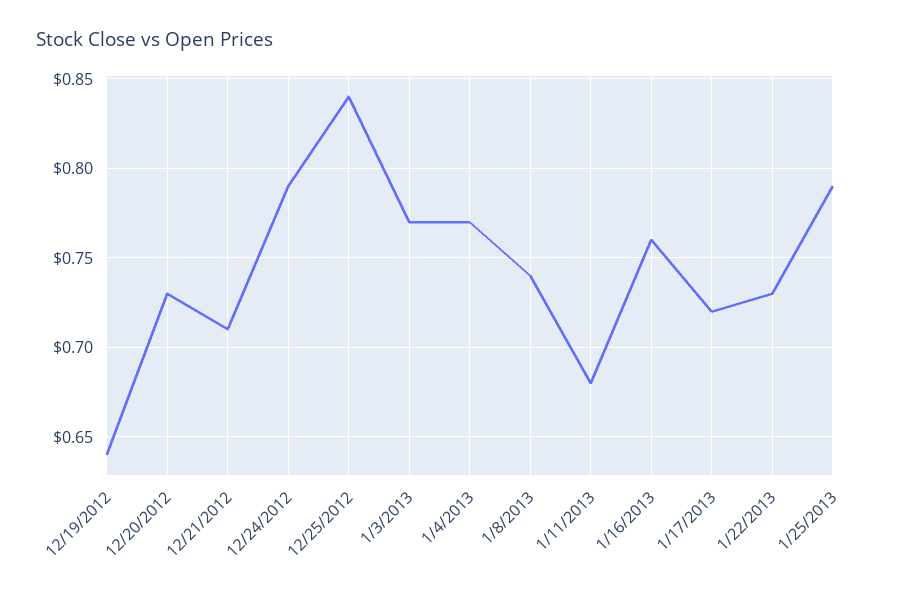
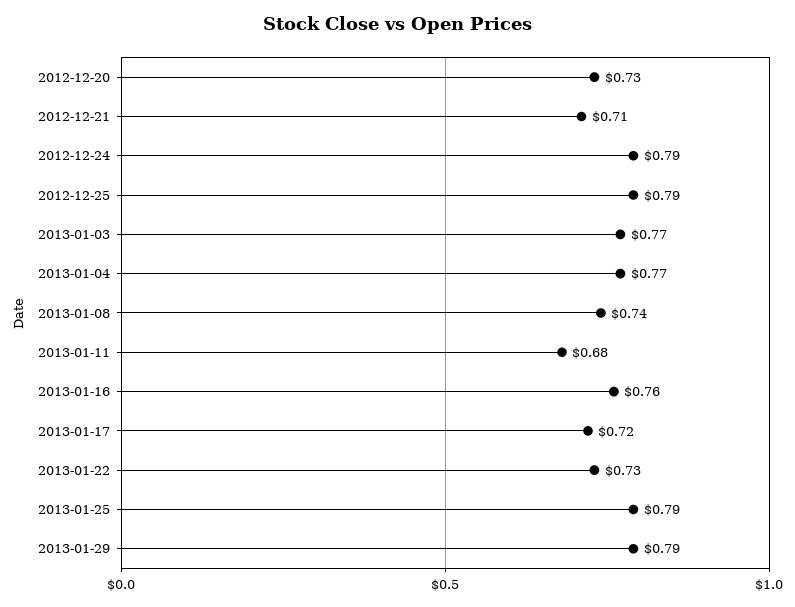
12/19/2012: 0.64 -> none
12/25/2012: 0.84 -> 0.79
2013-01-29: none -> 0.79

